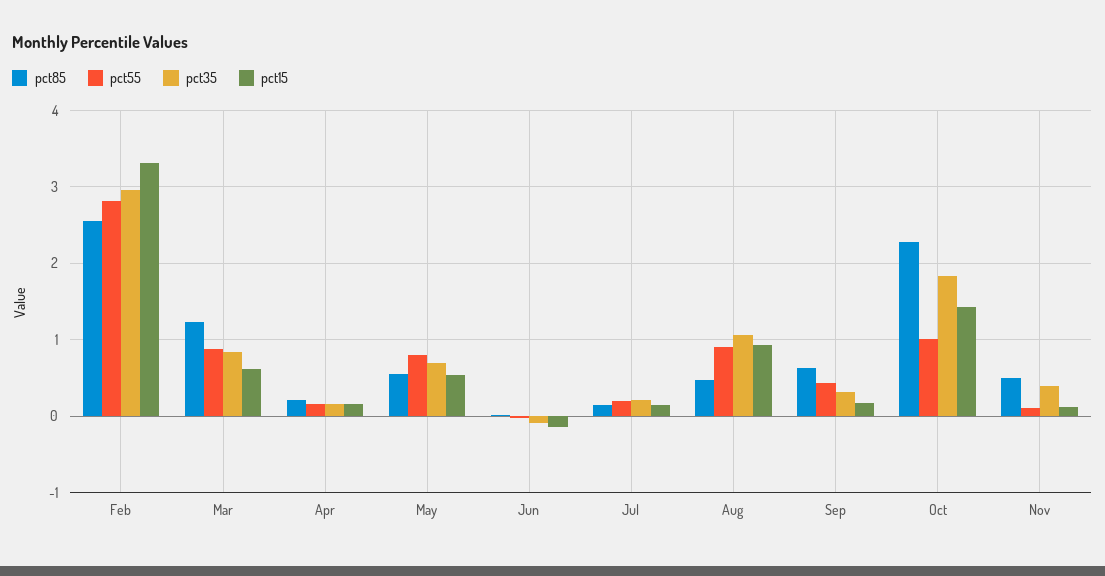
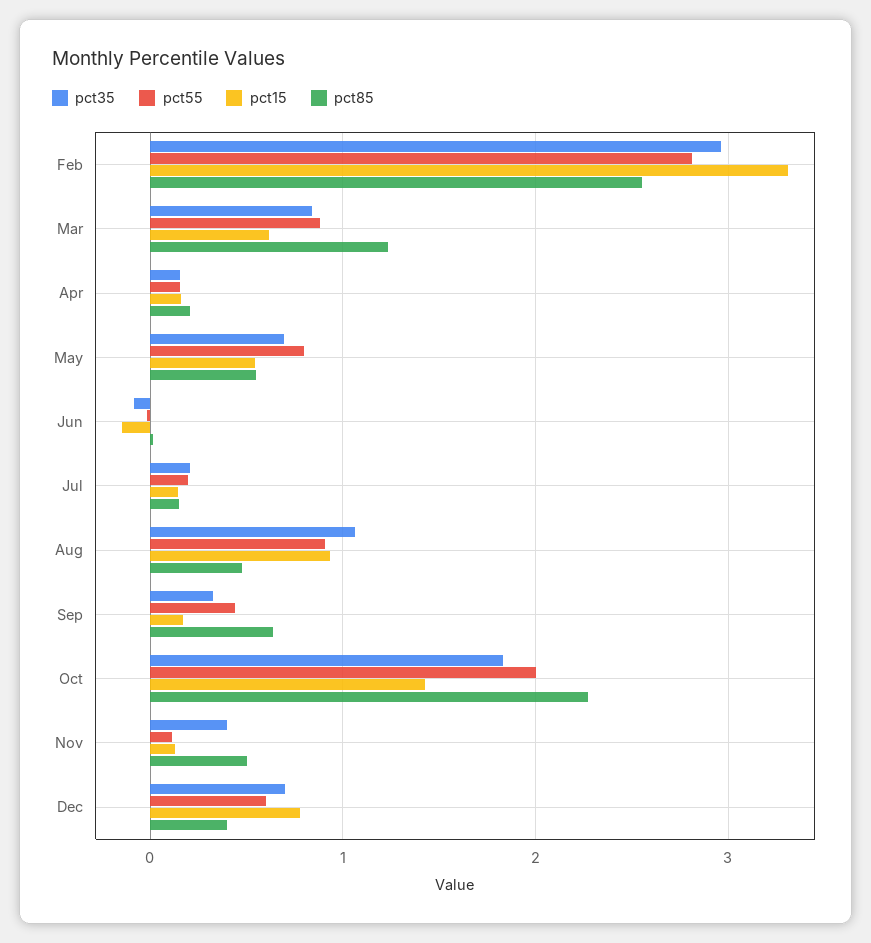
pct55, Oct: 1 -> 2
pct35, Dec: none -> 0.7
pct55, Dec: none -> 0.6
pct15, Dec: none -> 0.8
pct85, Dec: none -> 0.4

